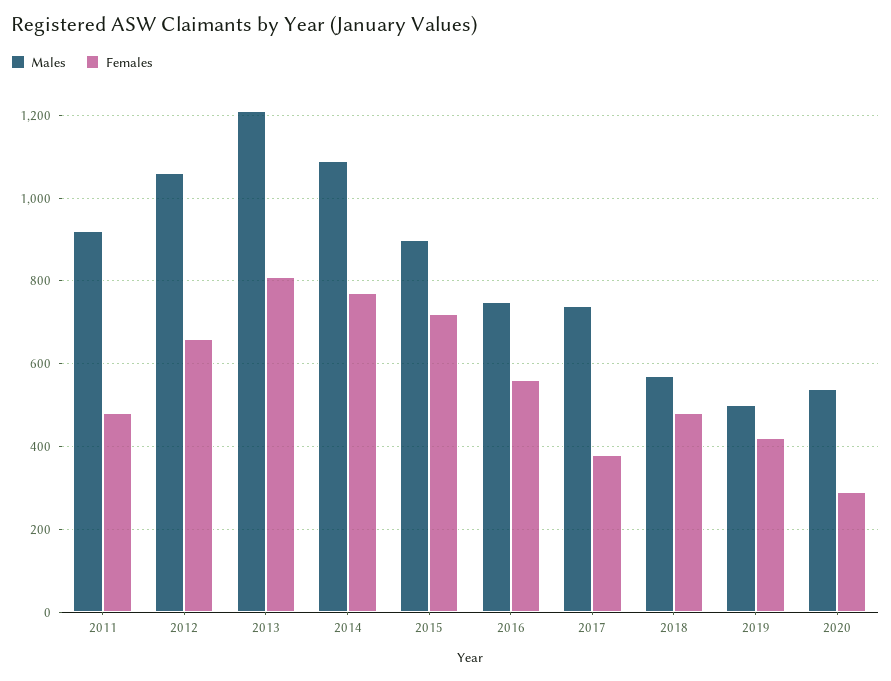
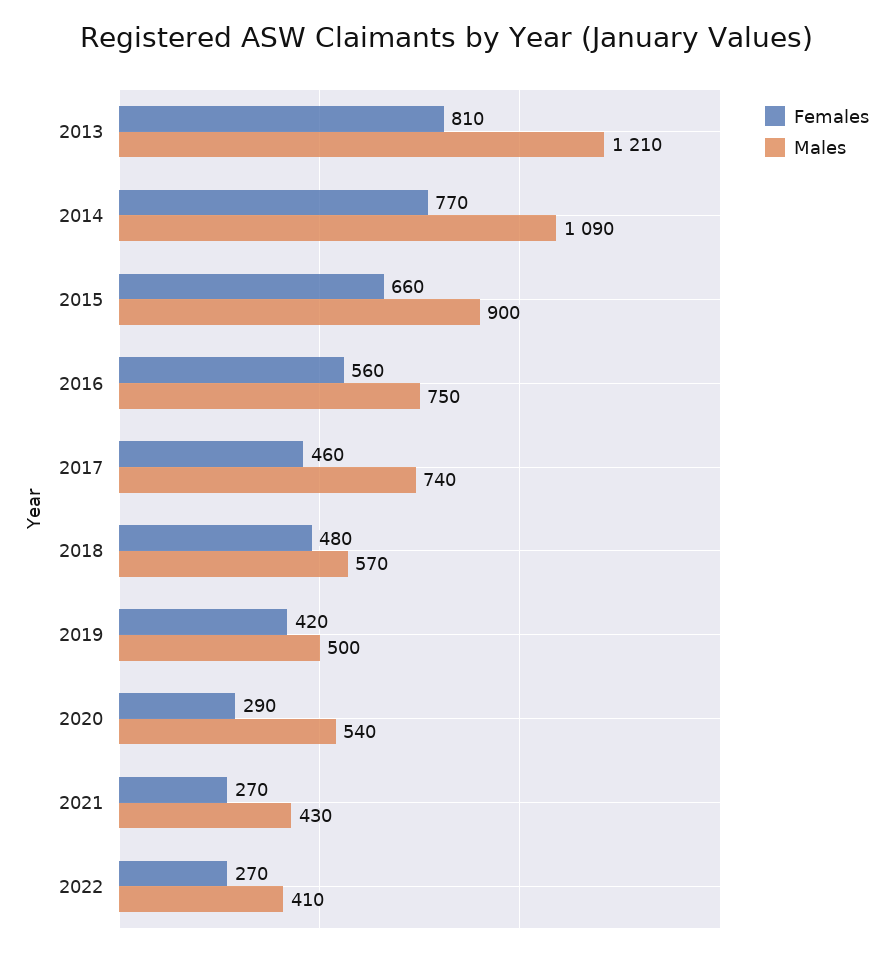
Males, 2011: 920 -> none
Females, 2011: 480 -> none
Males, 2012: 1060 -> none
Females, 2012: 660 -> none
Females, 2015: 720 -> 660
Females, 2017: 380 -> 460
Females, 2021: none -> 270
Males, 2021: none -> 430
Females, 2022: none -> 270
Males, 2022: none -> 410

